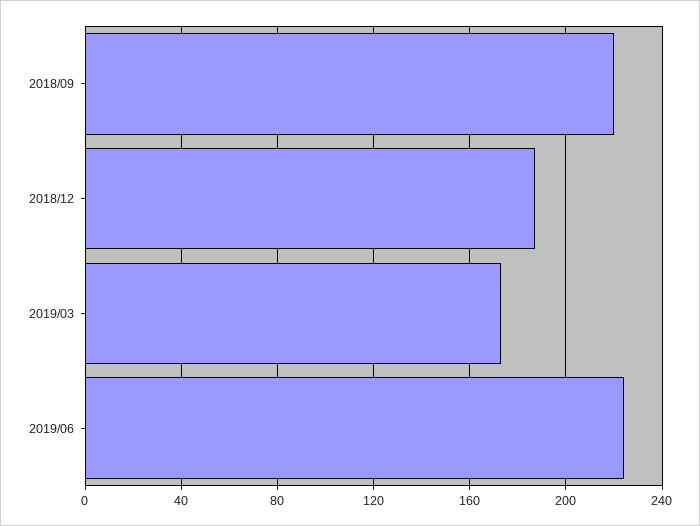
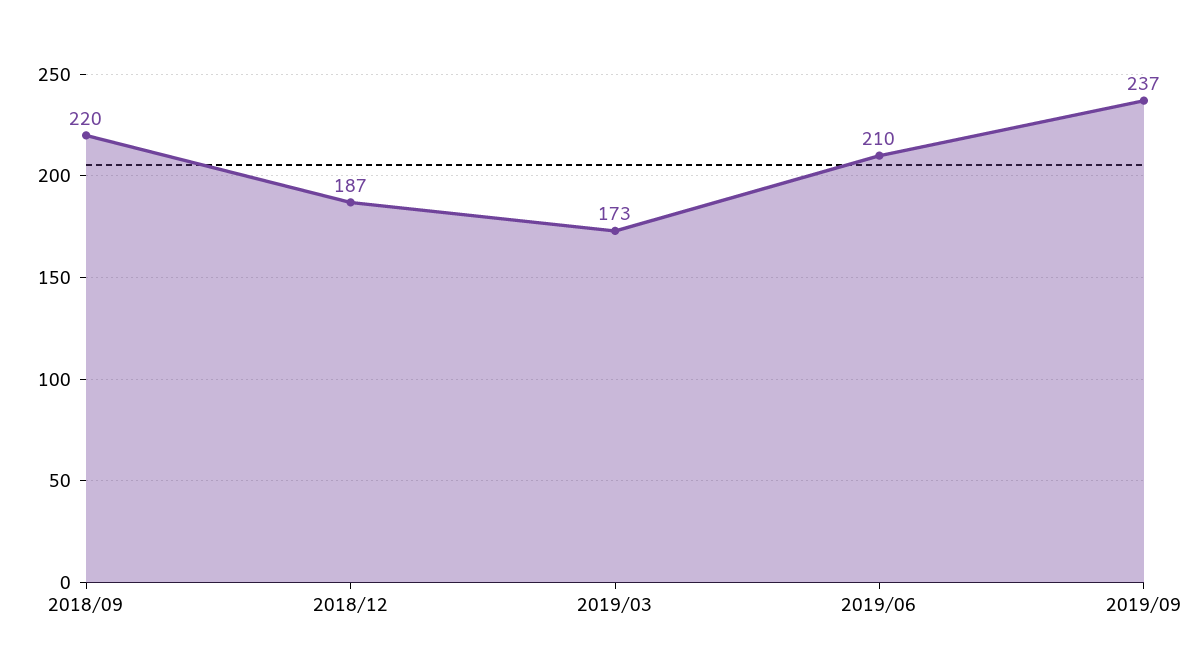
2019/06: 225 -> 210
2019/09: none -> 237

